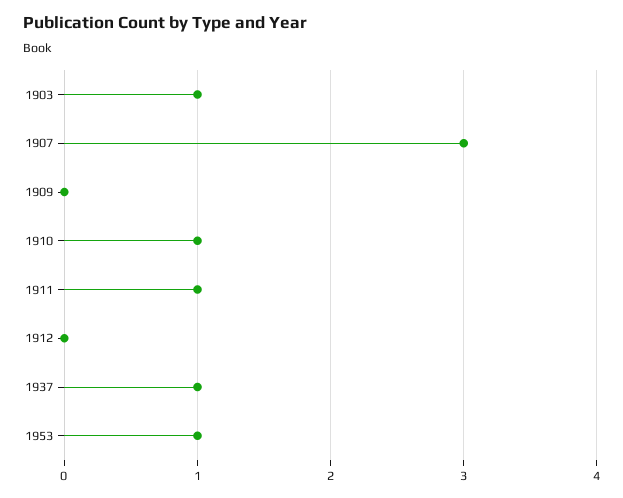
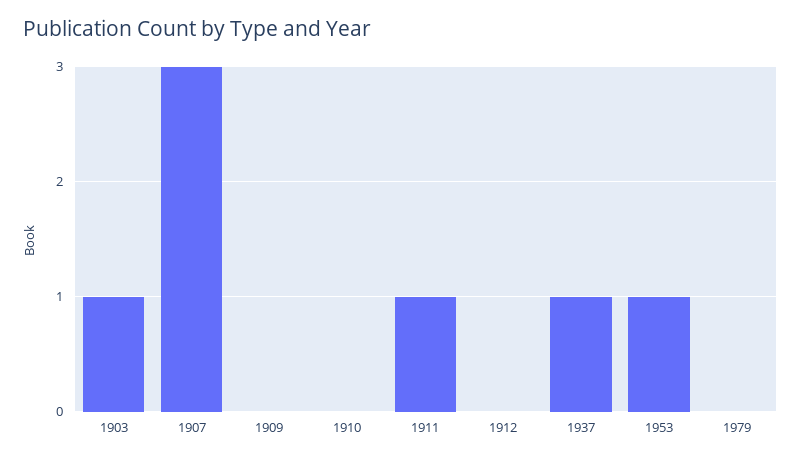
1910: 1 -> 0
1979: none -> 0

